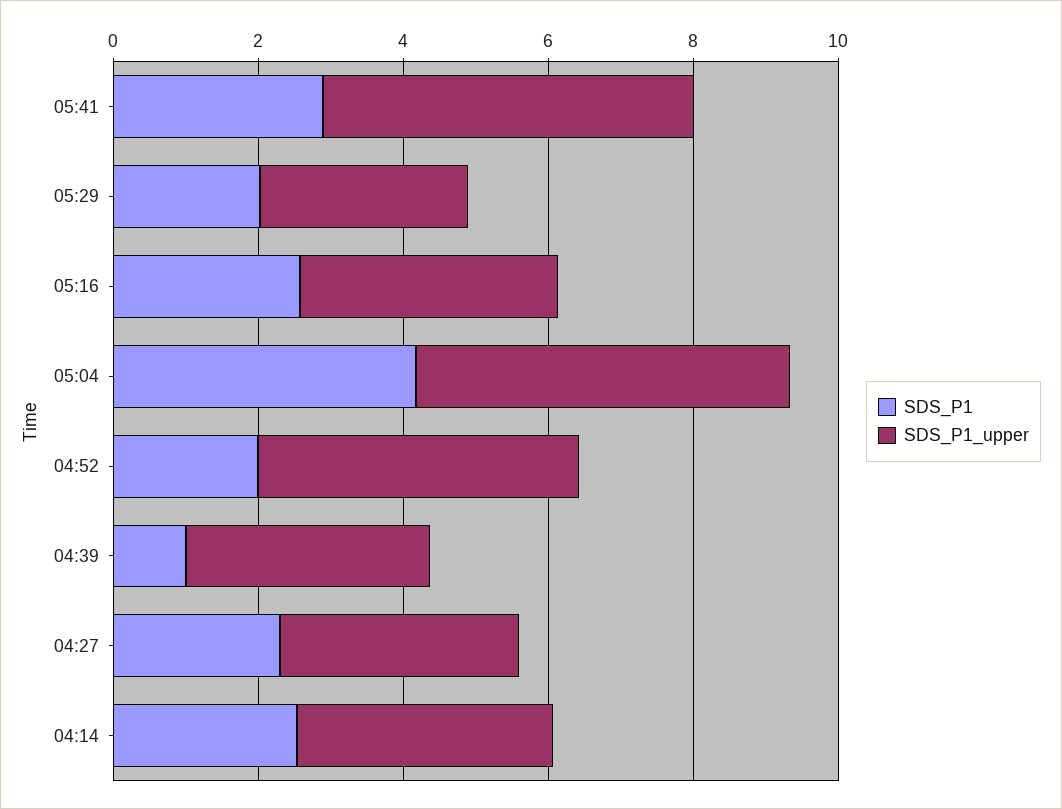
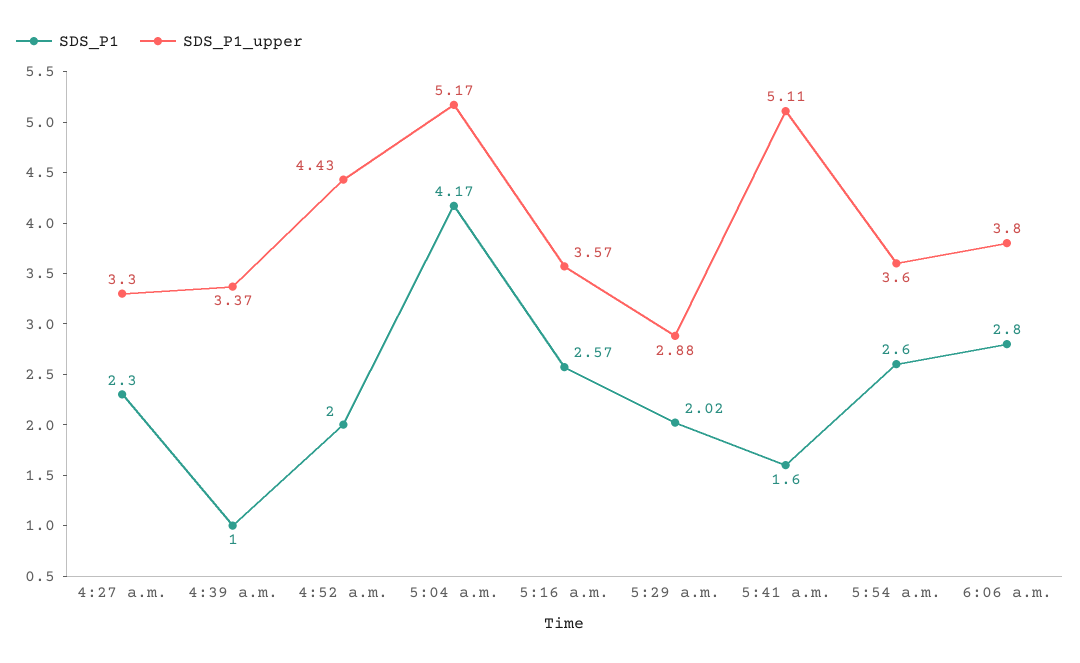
SDS_P1, 05:41: 3 -> 1.6
SDS_P1, 04:14: 2.5 -> none
SDS_P1_upper, 04:14: 3.5 -> none
SDS_P1, 5:54 a.m.: none -> 2.6
SDS_P1_upper, 5:54 a.m.: none -> 3.6
SDS_P1, 6:06 a.m.: none -> 2.8
SDS_P1_upper, 6:06 a.m.: none -> 3.8

